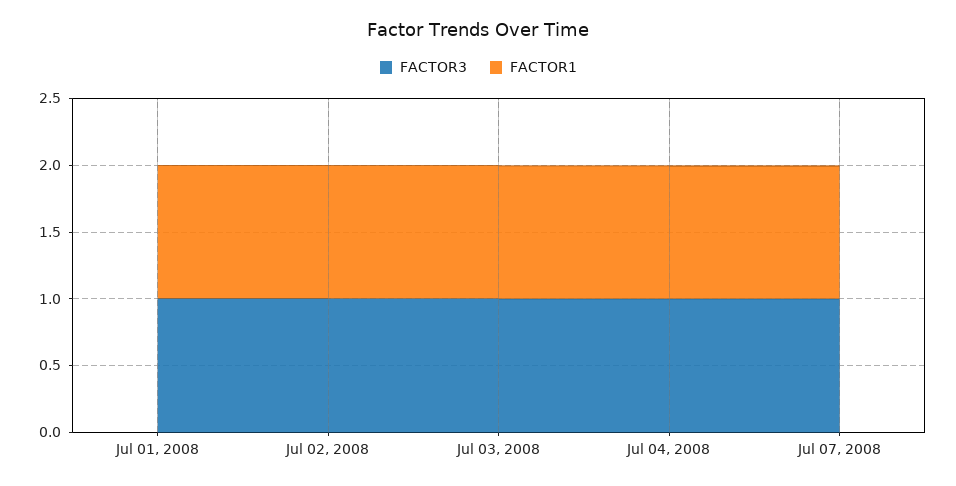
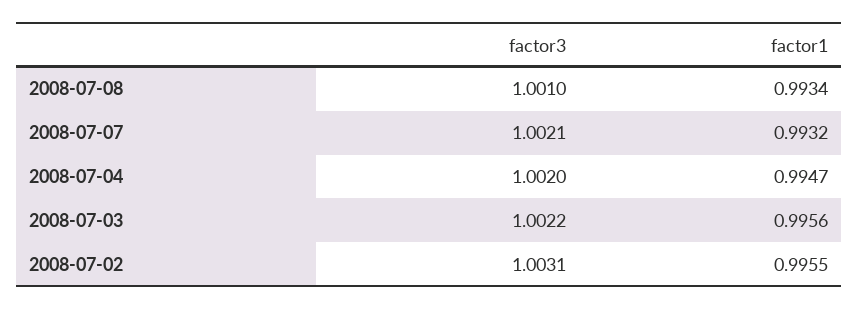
FACTOR3, Jul 01, 2008: 1 -> none
FACTOR1, Jul 01, 2008: 1 -> none
FACTOR3, 2008-07-08: none -> 1.001
FACTOR1, 2008-07-08: none -> 0.9934

